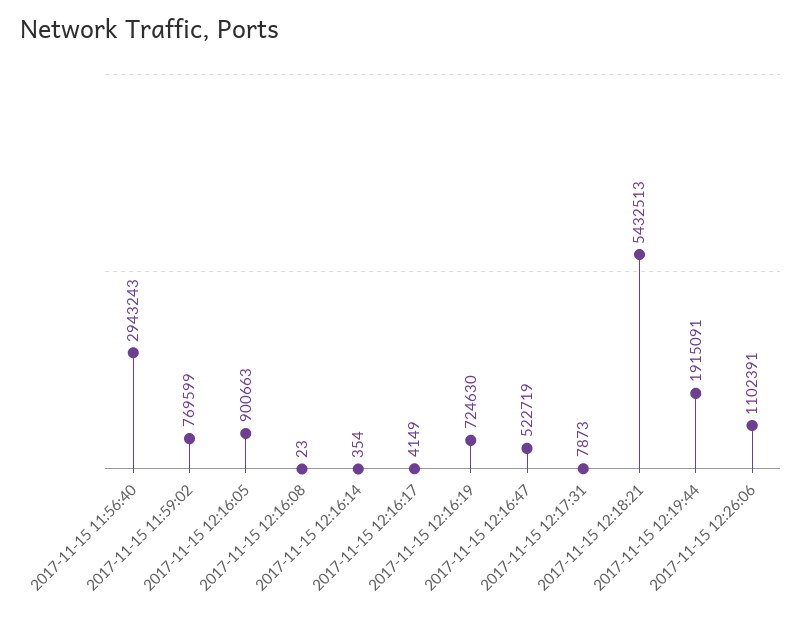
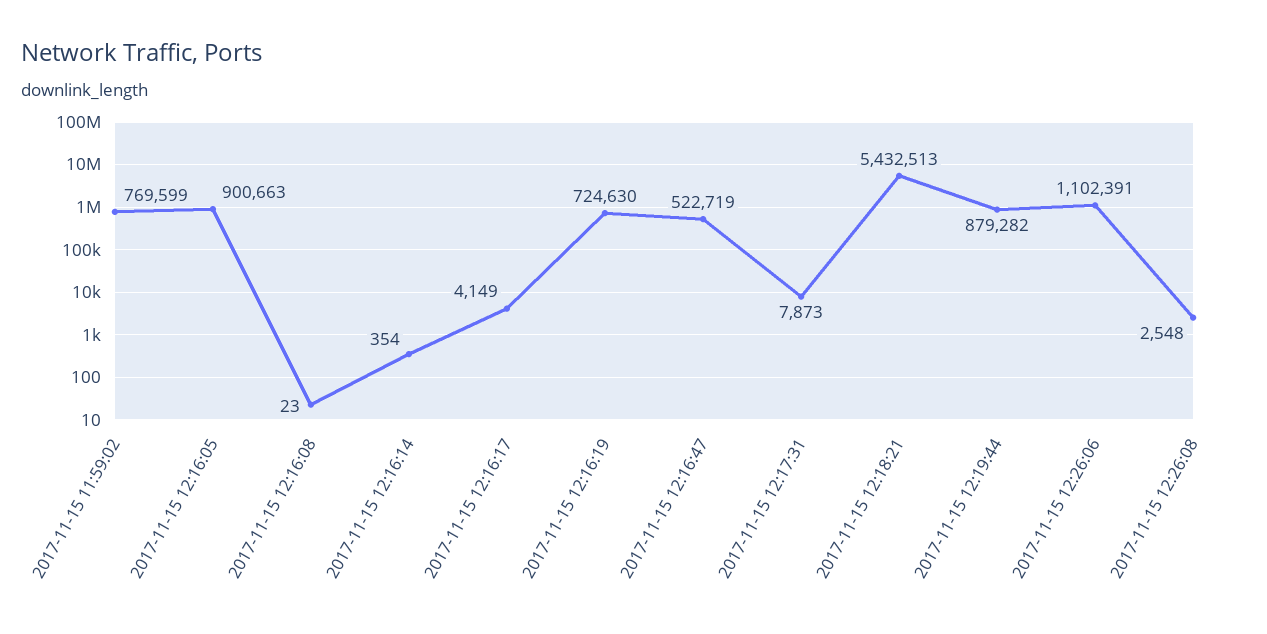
2017-11-15 11:56:40: 2943243 -> none
2017-11-15 12:19:44: 1915091 -> 879282
2017-11-15 12:26:08: none -> 2548

